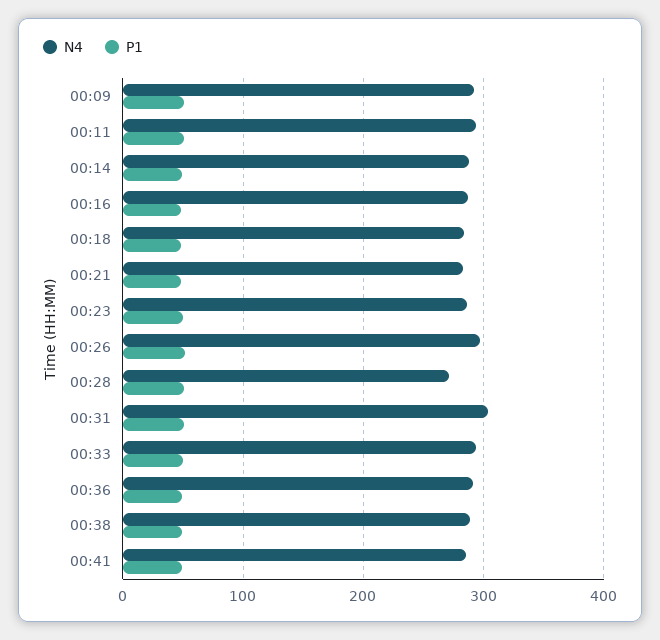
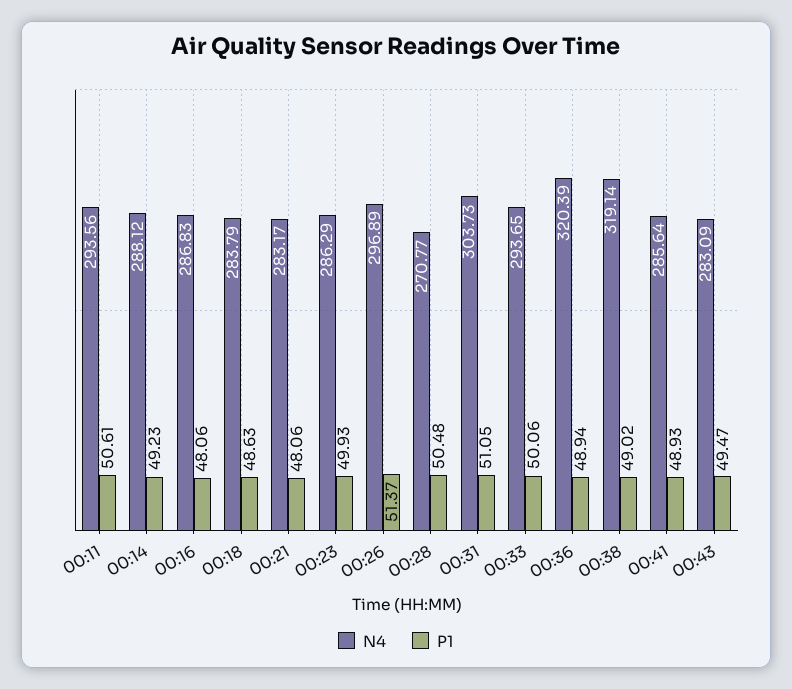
N4, 00:09: 290 -> none
P1, 00:09: 50 -> none
N4, 00:36: 290 -> 320.39
N4, 00:38: 290 -> 319.14
N4, 00:43: none -> 283.09
P1, 00:43: none -> 49.47

